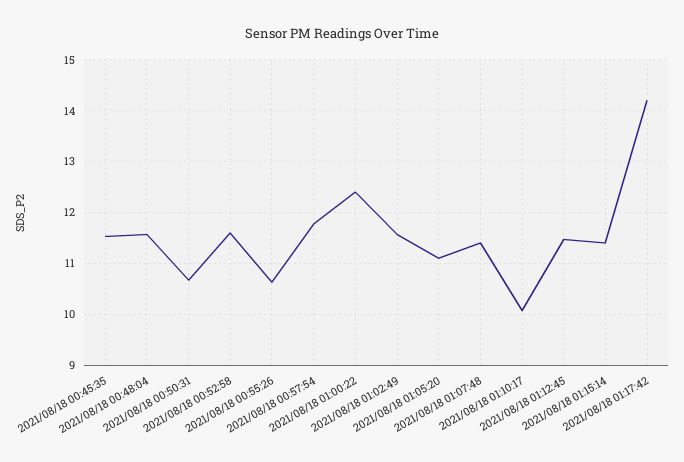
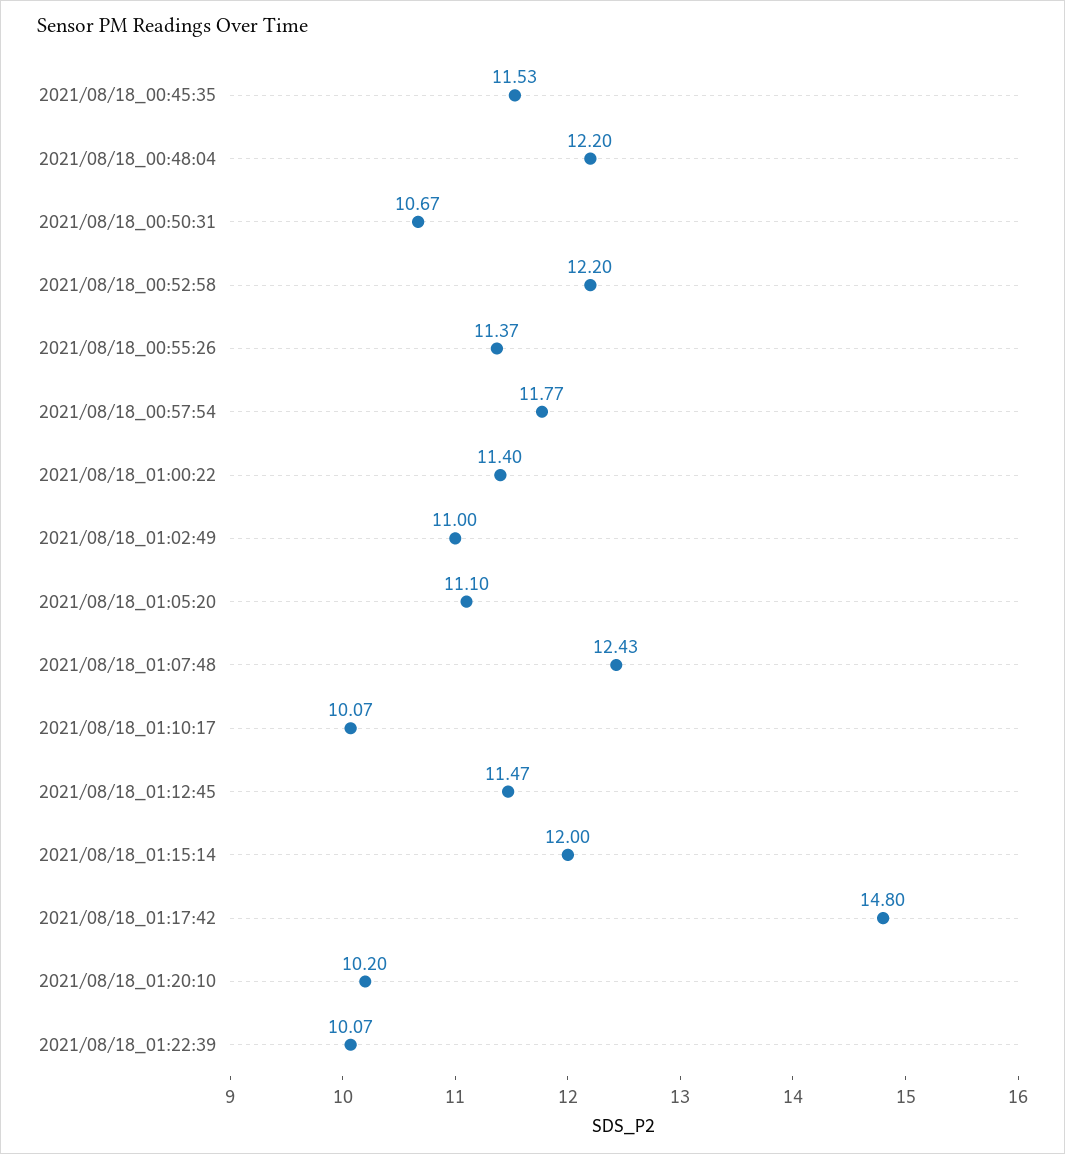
2021/08/18 00:48:04: 11.6 -> 12.2
2021/08/18 00:52:58: 11.6 -> 12.2
2021/08/18 00:55:26: 10.6 -> 11.37
2021/08/18 01:00:22: 12.4 -> 11.4
2021/08/18 01:02:49: 11.6 -> 11
2021/08/18 01:07:48: 11.4 -> 12.43
2021/08/18 01:15:14: 11.4 -> 12
2021/08/18 01:17:42: 14.2 -> 14.8
2021/08/18_01:20:10: none -> 10.2
2021/08/18_01:22:39: none -> 10.07

